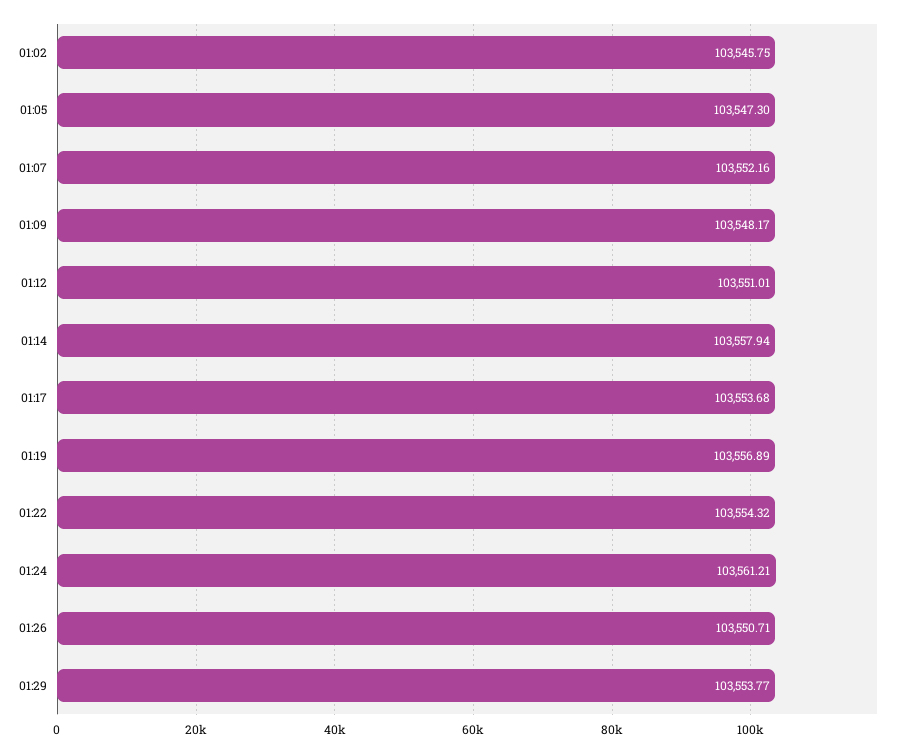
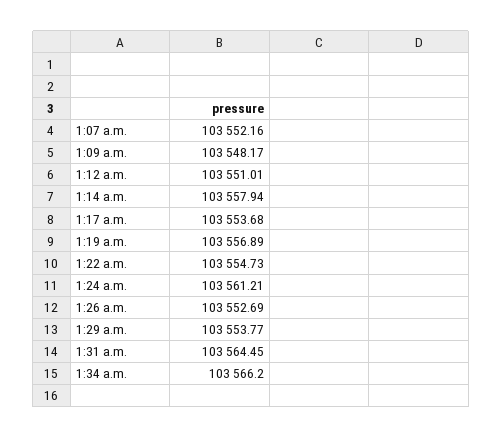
01:02: 103545.75 -> none
01:05: 103547.3 -> none
01:22: 103554.32 -> 103554.73
01:26: 103550.71 -> 103552.69
1:31 a.m.: none -> 103564.45
1:34 a.m.: none -> 103566.2

